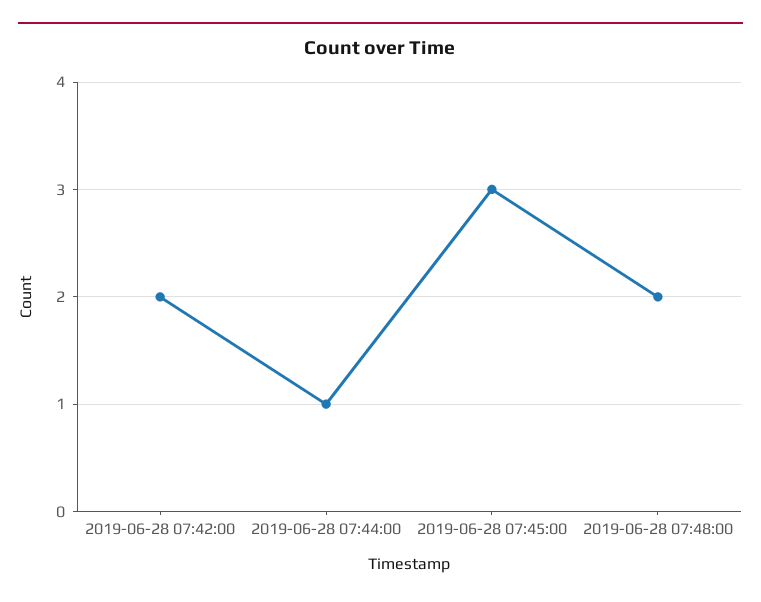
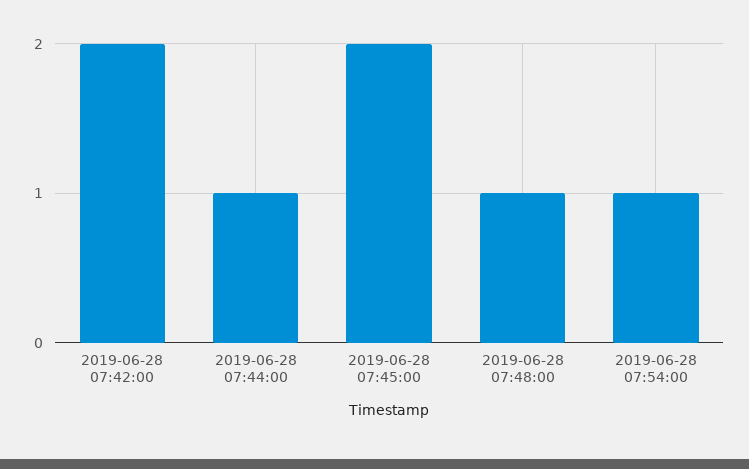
2019-06-28 07:45:00: 3 -> 2
2019-06-28 07:48:00: 2 -> 1
2019-06-28 07:54:00: none -> 1

